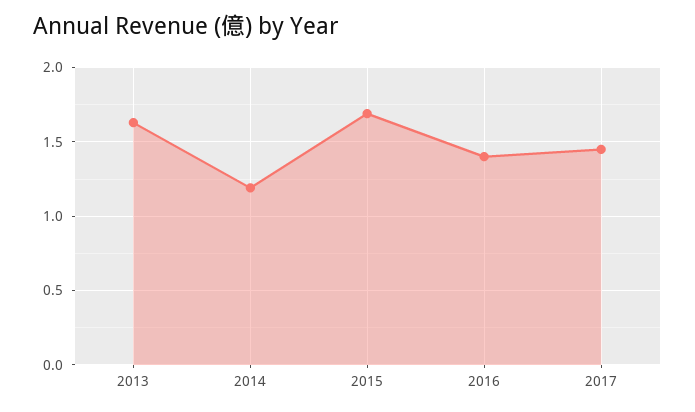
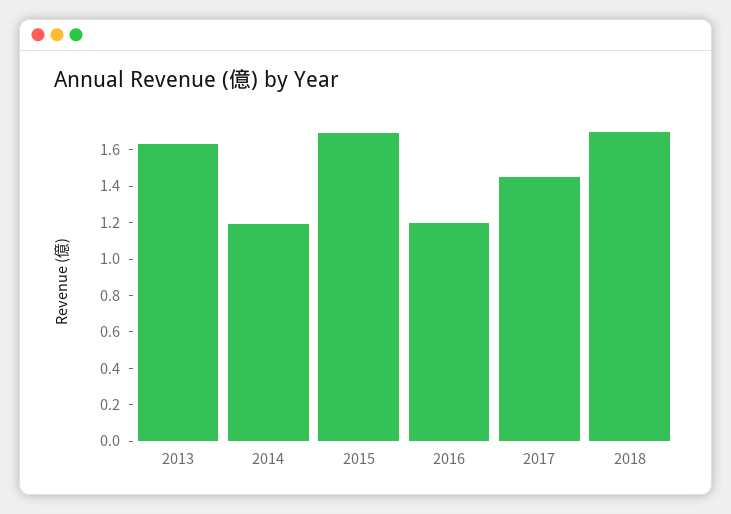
2016: 1.4 -> 1.2
2018: none -> 1.7

